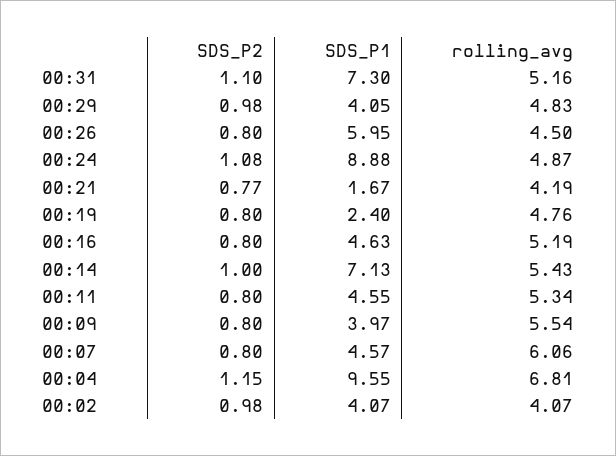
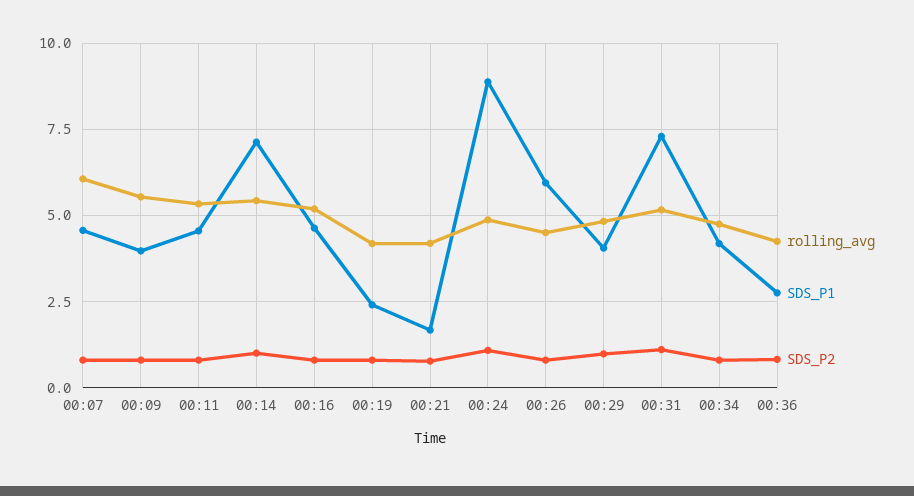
rolling_avg, 00:19: 4.76 -> 4.25
SDS_P2, 00:04: 1.15 -> none
SDS_P1, 00:04: 9.55 -> none
rolling_avg, 00:04: 6.81 -> none
SDS_P2, 00:02: 0.98 -> none
SDS_P1, 00:02: 4.07 -> none
rolling_avg, 00:02: 4.07 -> none
rolling_avg, 00:34: none -> 4.75
SDS_P1, 00:34: none -> 4.25
SDS_P2, 00:34: none -> 0.75
rolling_avg, 00:36: none -> 4.25
SDS_P1, 00:36: none -> 2.75
SDS_P2, 00:36: none -> 0.75

